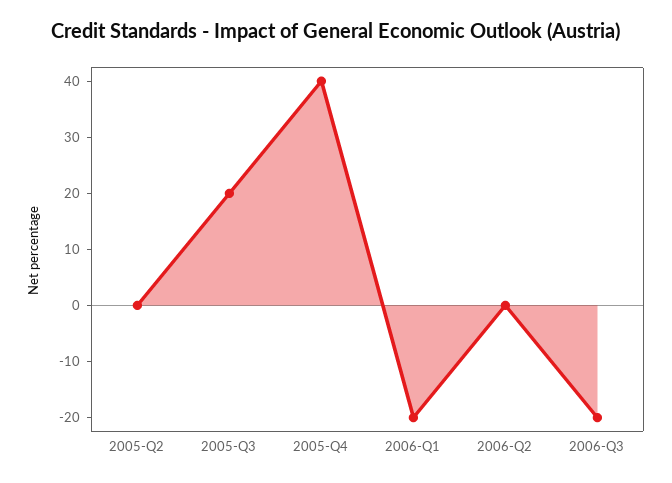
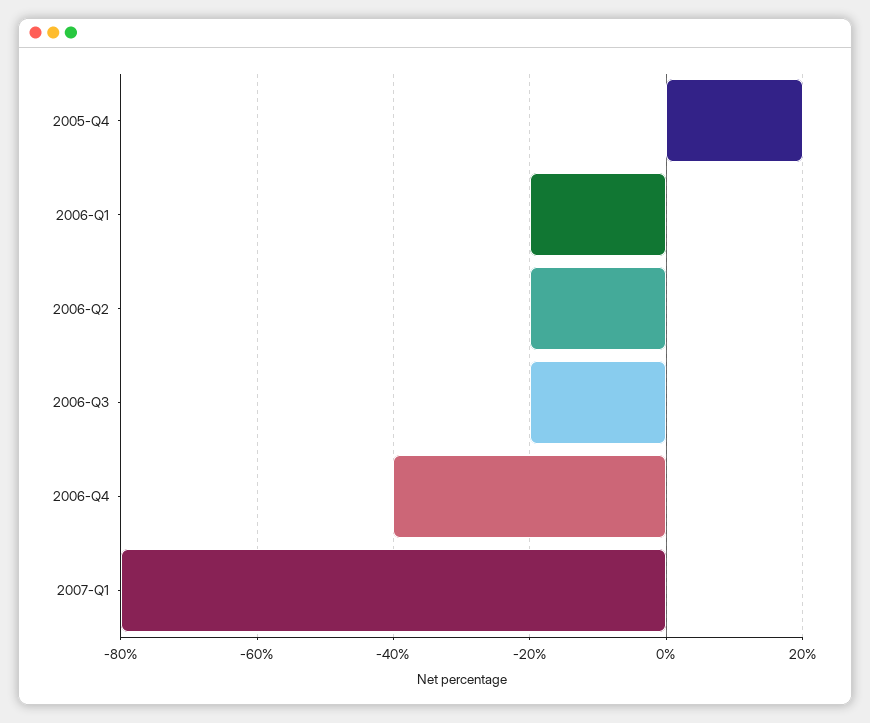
2005-Q2: 0 -> none
2005-Q3: 20 -> none
2005-Q4: 40 -> 20
2006-Q2: 0 -> -20
2006-Q4: none -> -40
2007-Q1: none -> -80

